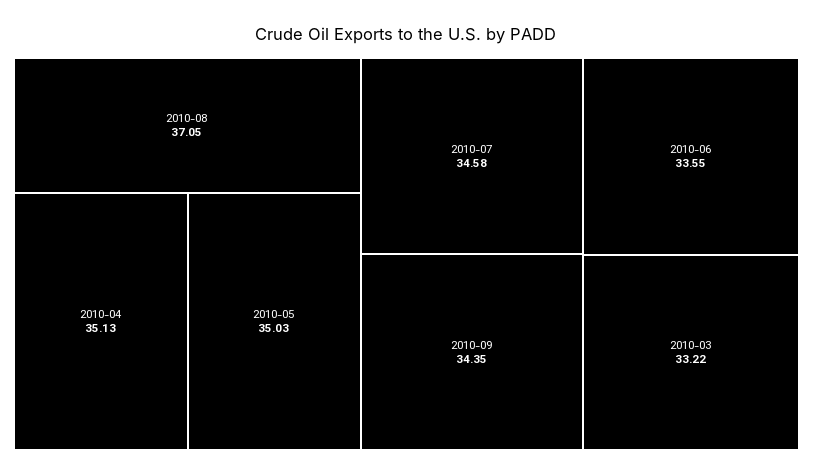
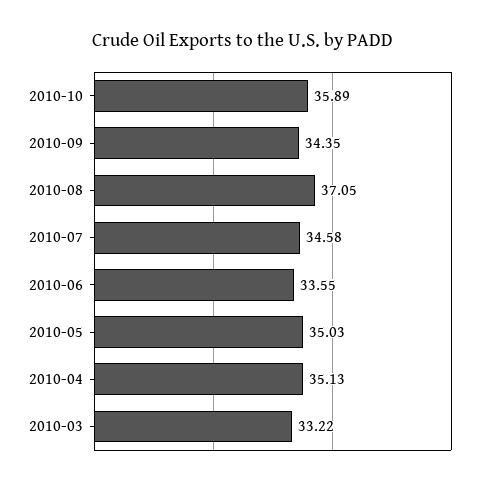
2010-10: none -> 35.89

